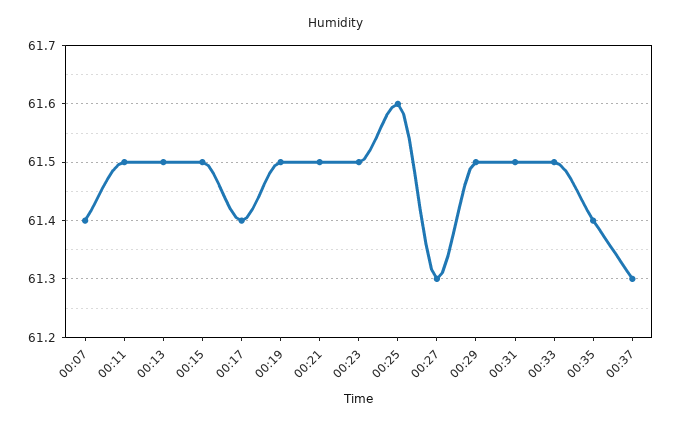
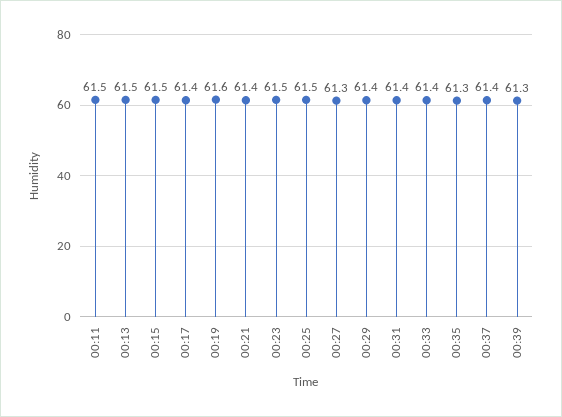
00:07: 61.4 -> none
00:19: 61.5 -> 61.6
00:21: 61.5 -> 61.4
00:25: 61.6 -> 61.5
00:29: 61.5 -> 61.4
00:31: 61.5 -> 61.4
00:33: 61.5 -> 61.4
00:35: 61.4 -> 61.3
00:37: 61.3 -> 61.4
00:39: none -> 61.3

